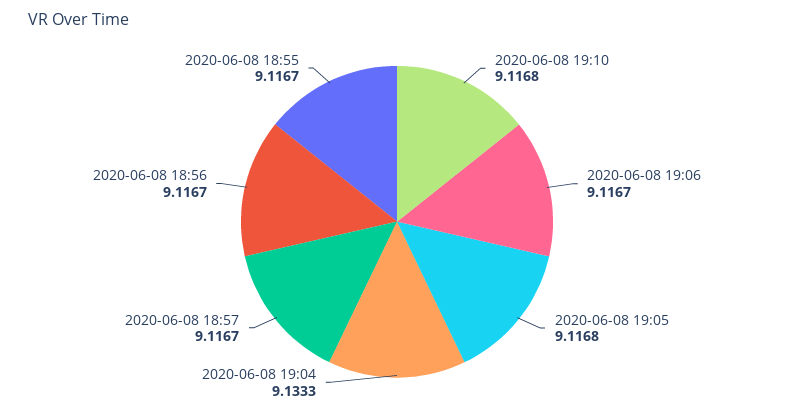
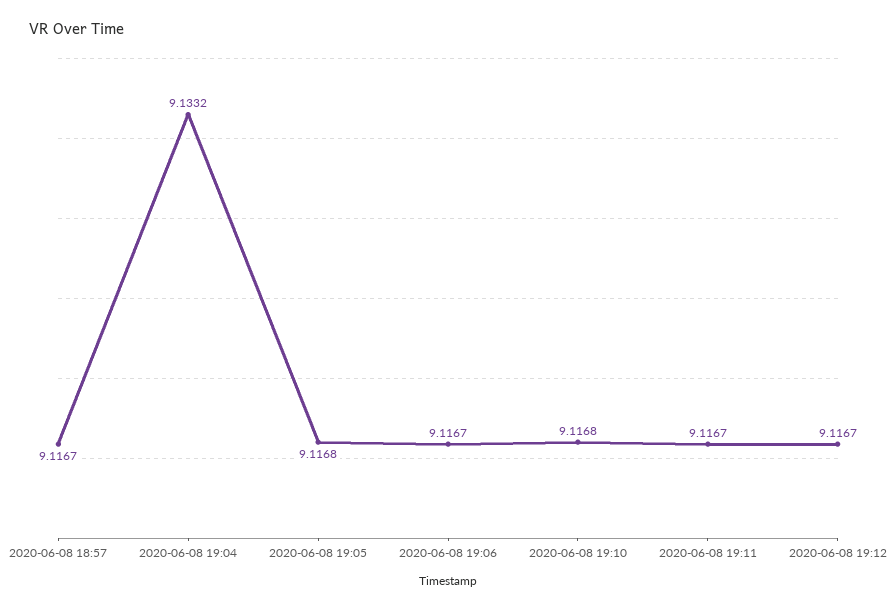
2020-06-08 19:04: 9.1333 -> 9.1332
2020-06-08 18:56: 9.1167 -> none
2020-06-08 18:55: 9.1167 -> none
2020-06-08 19:11: none -> 9.1167
2020-06-08 19:12: none -> 9.1167

